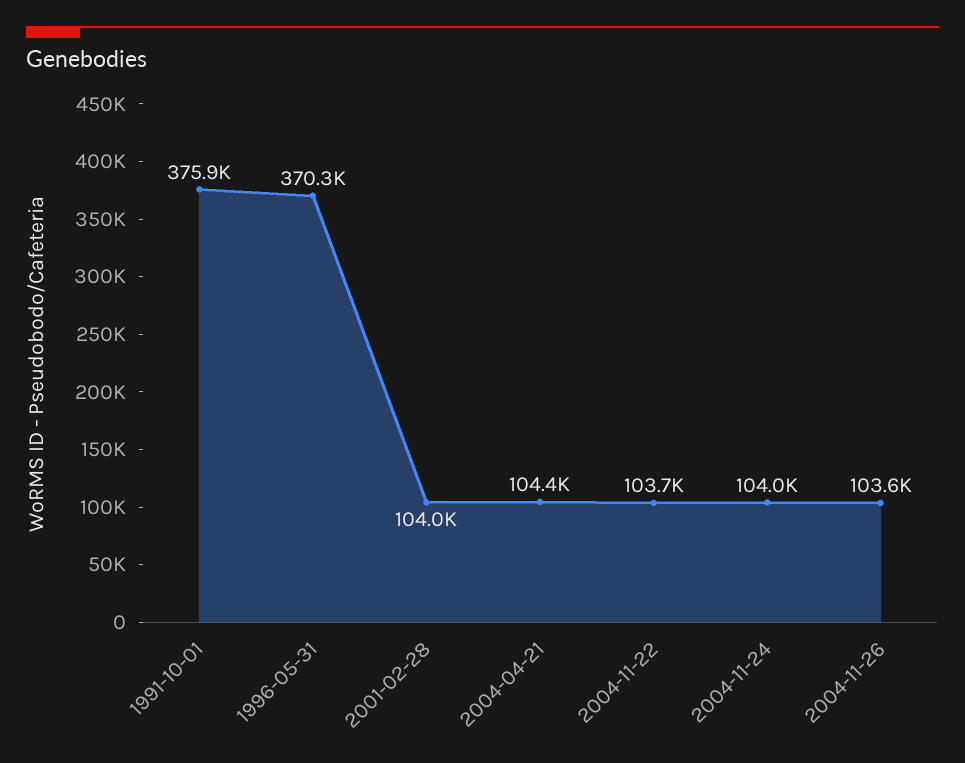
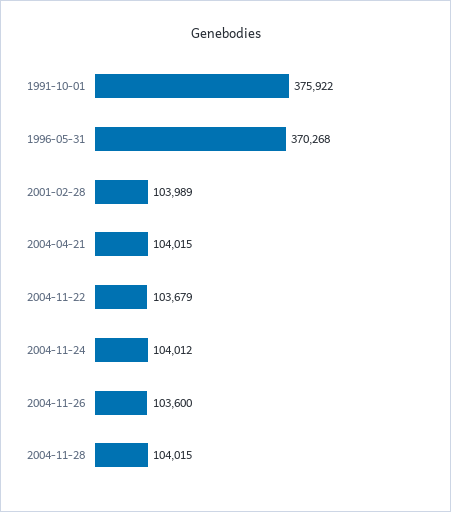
2004-04-21: 104400 -> 104015
2004-11-28: none -> 104015

